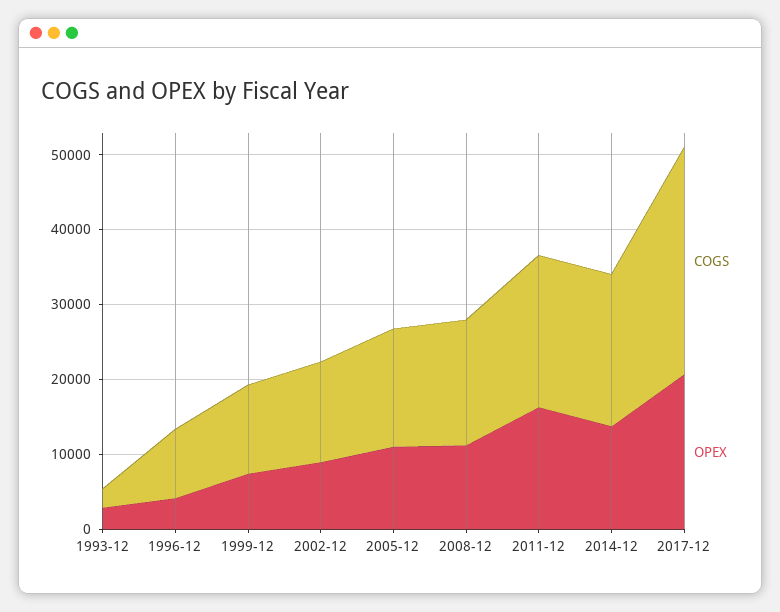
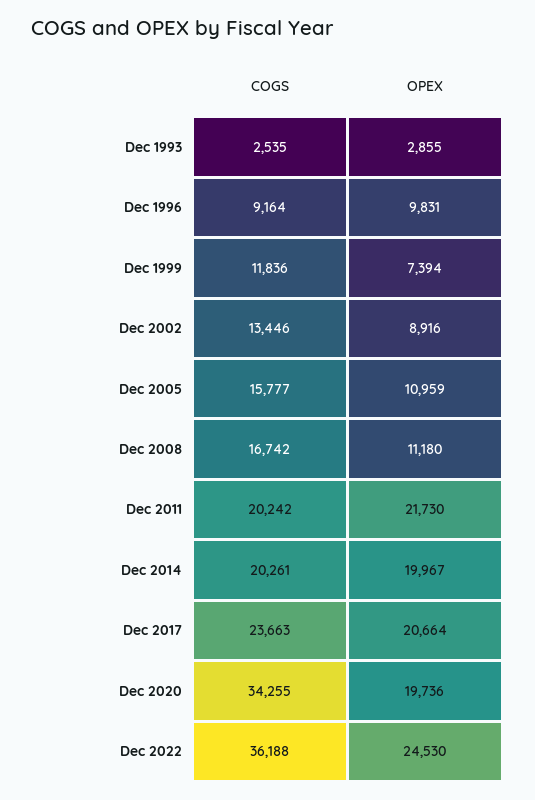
OPEX, 1996-12: 4000 -> 9831
OPEX, 2011-12: 16000 -> 21730
OPEX, 2014-12: 14000 -> 19967
COGS, 2017-12: 30000 -> 23663
COGS, Dec 2020: none -> 34255
OPEX, Dec 2020: none -> 19736
COGS, Dec 2022: none -> 36188
OPEX, Dec 2022: none -> 24530

